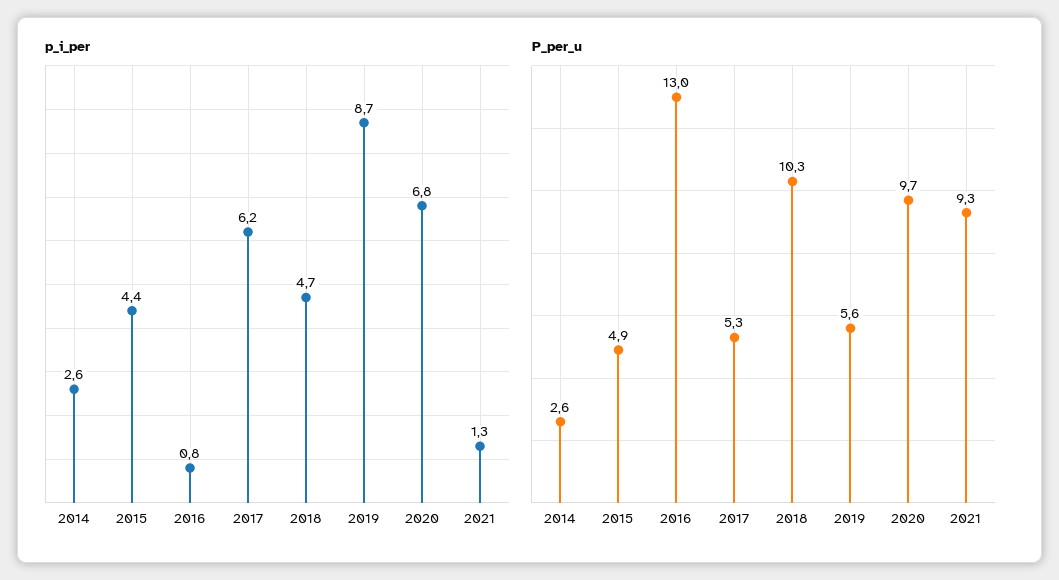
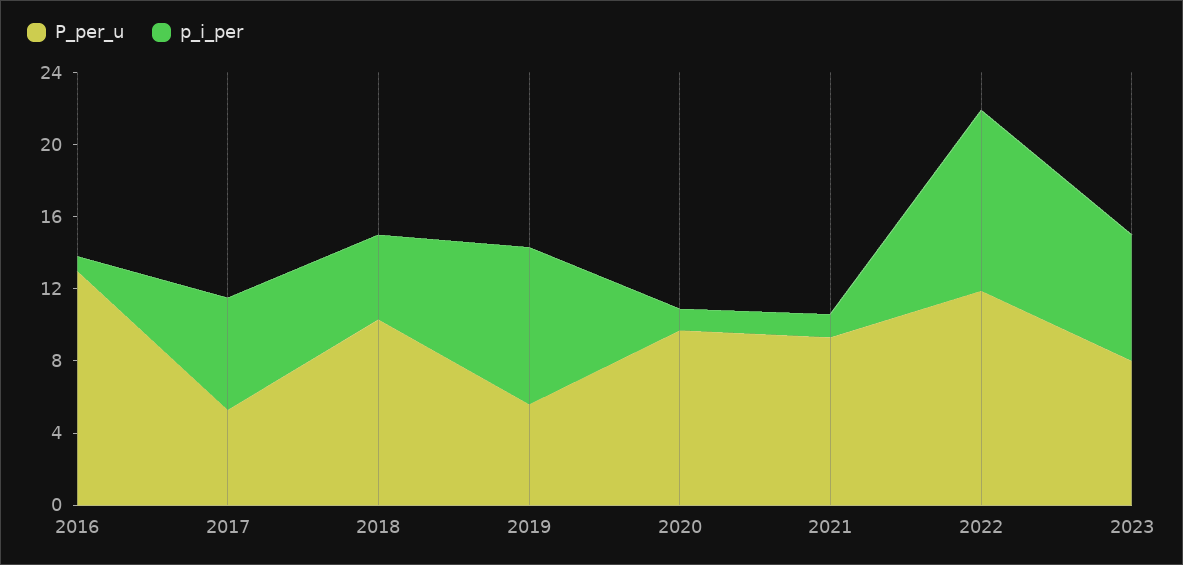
p_i_per, 2014: 2.6 -> none
p_i_per, 2015: 4.4 -> none
p_i_per, 2020: 6.8 -> 1
P_per_u, 2014: 2.6 -> none
P_per_u, 2015: 4.9 -> none
P_per_u, 2022: none -> 12
p_i_per, 2022: none -> 10
P_per_u, 2023: none -> 8
p_i_per, 2023: none -> 7

